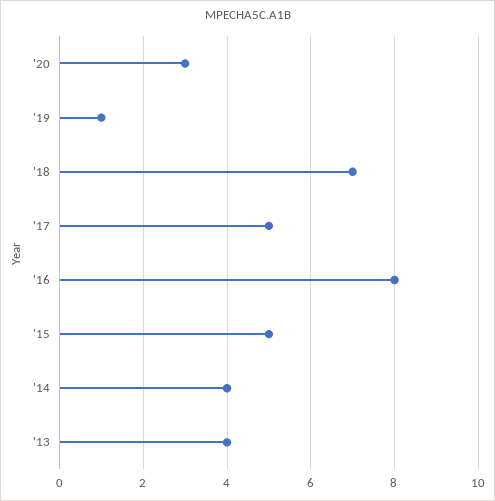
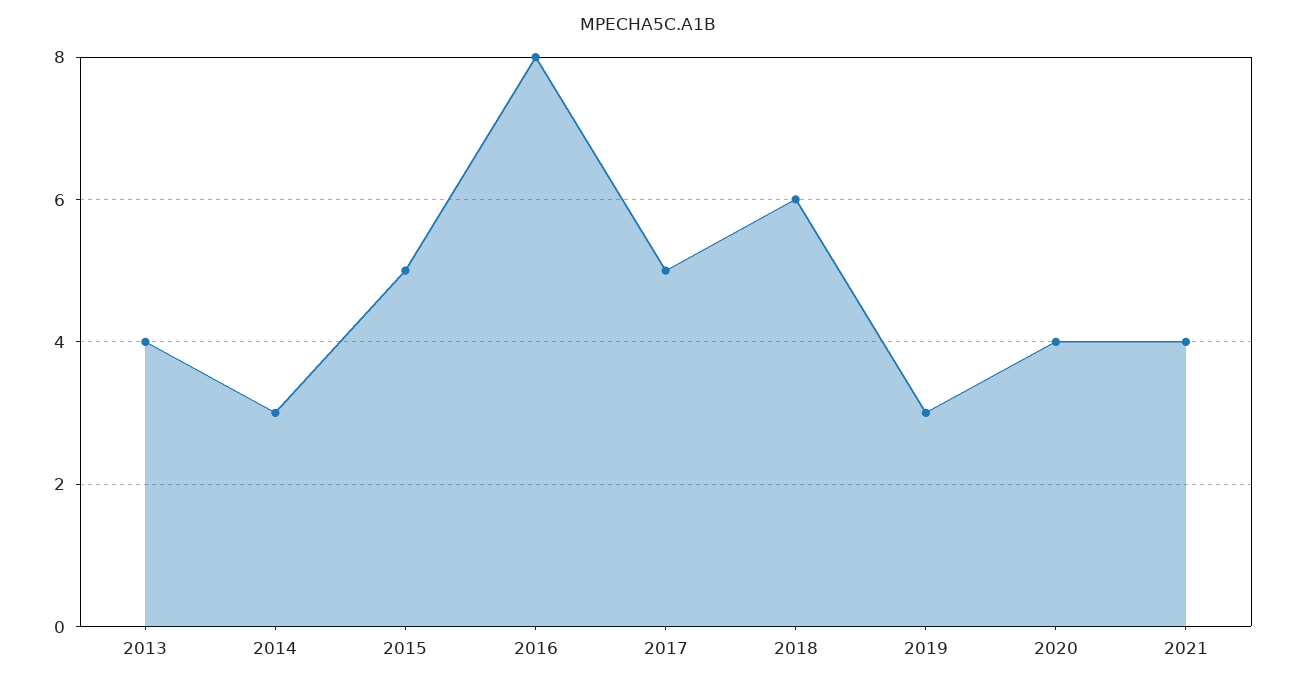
'20: 3 -> 4
'19: 1 -> 3
'18: 7 -> 6
'14: 4 -> 3
2021: none -> 4

